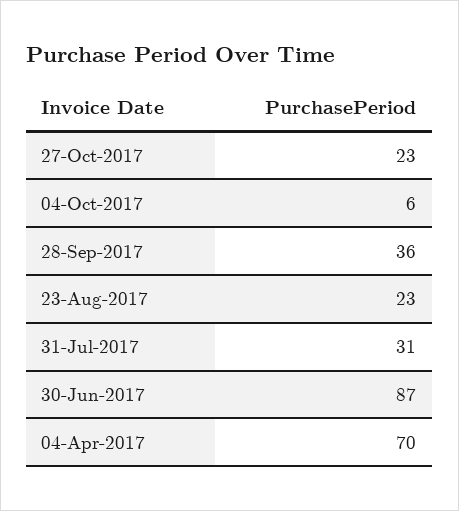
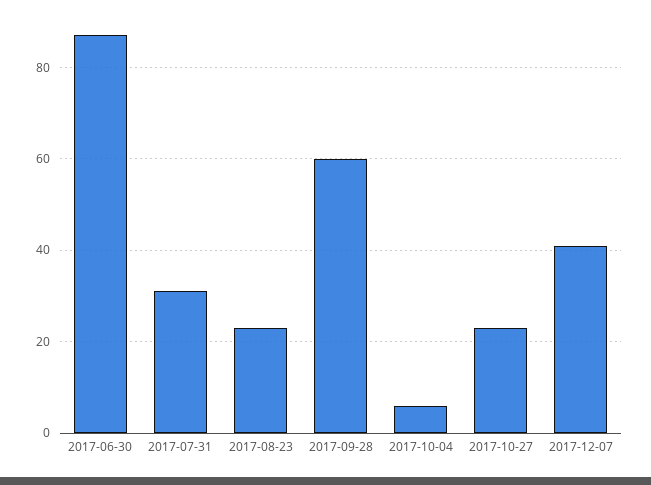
28-Sep-2017: 36 -> 60
04-Apr-2017: 70 -> none
2017-12-07: none -> 40

